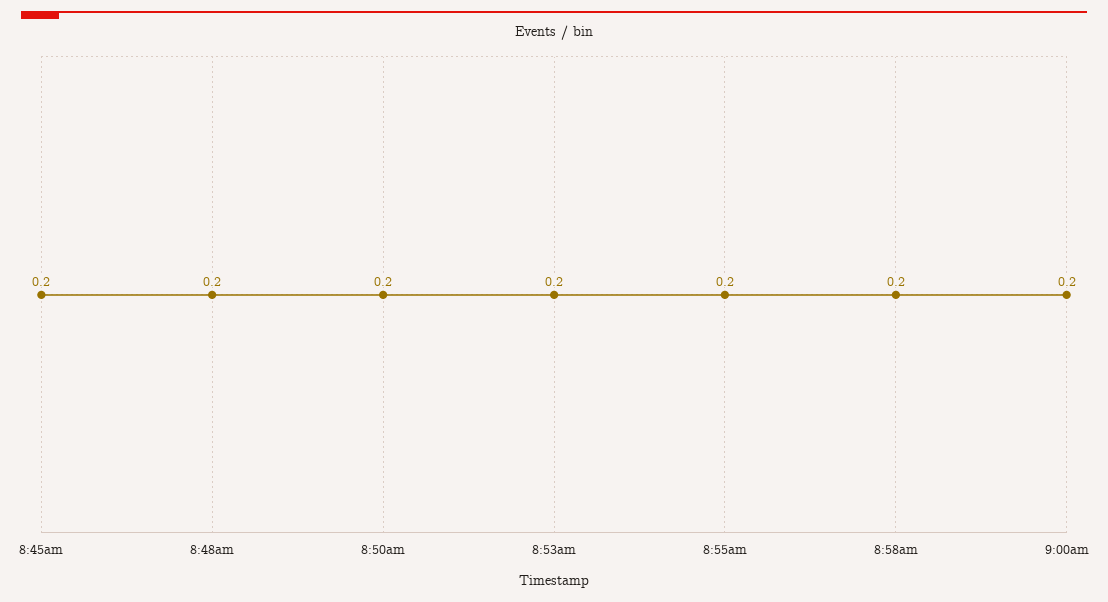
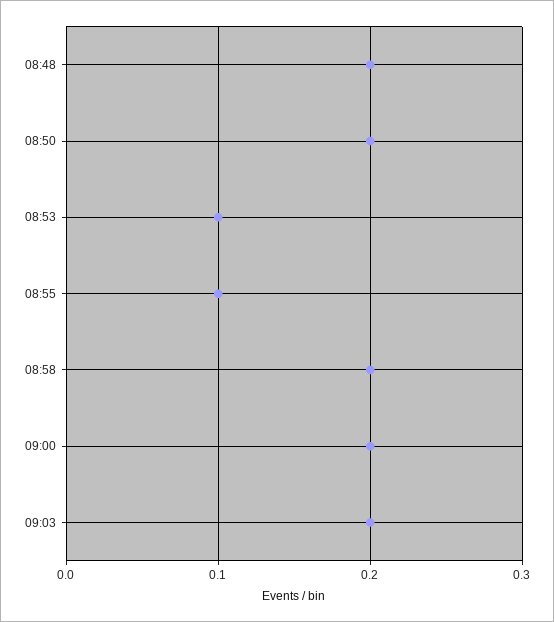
8:45am: 0.2 -> none
8:53am: 0.2 -> 0.1
8:55am: 0.2 -> 0.1
09:03: none -> 0.2

